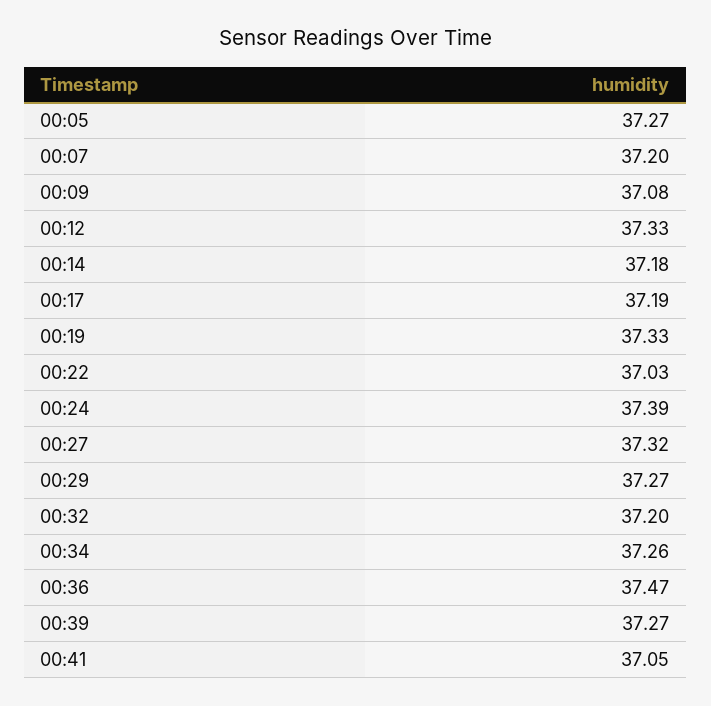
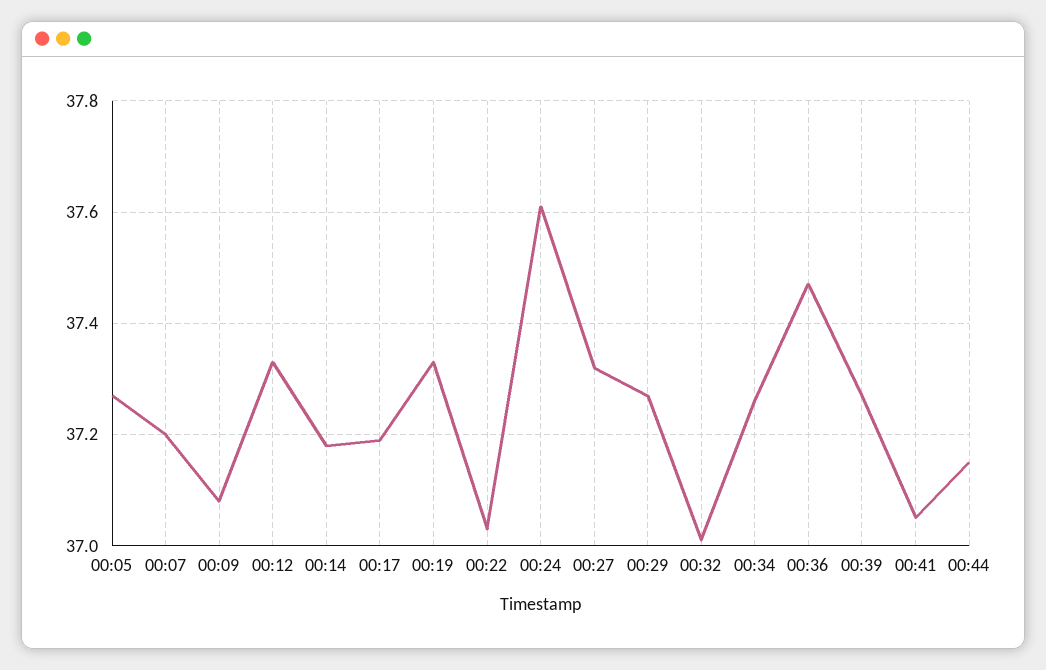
00:24: 37.39 -> 37.6
00:32: 37.2 -> 37
00:44: none -> 37.15

